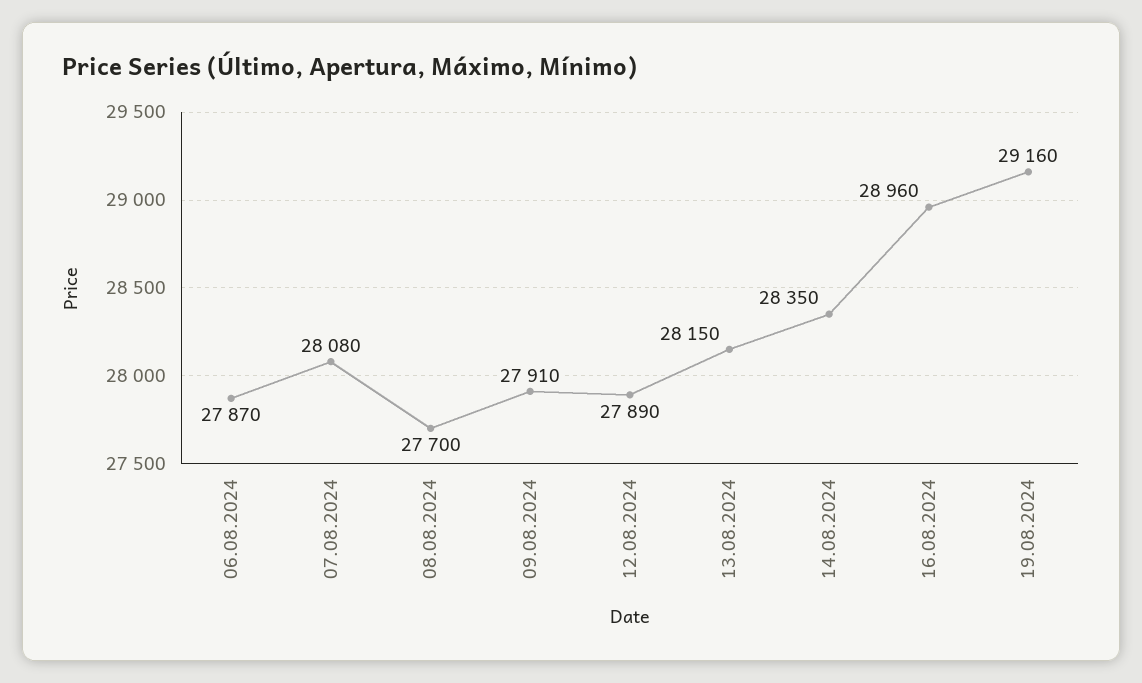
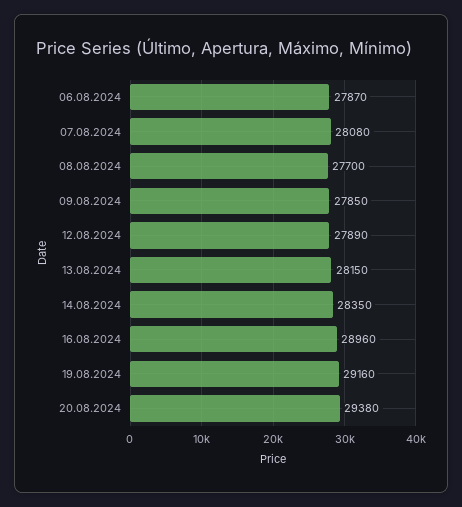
09.08.2024: 27910 -> 27850
20.08.2024: none -> 29380

